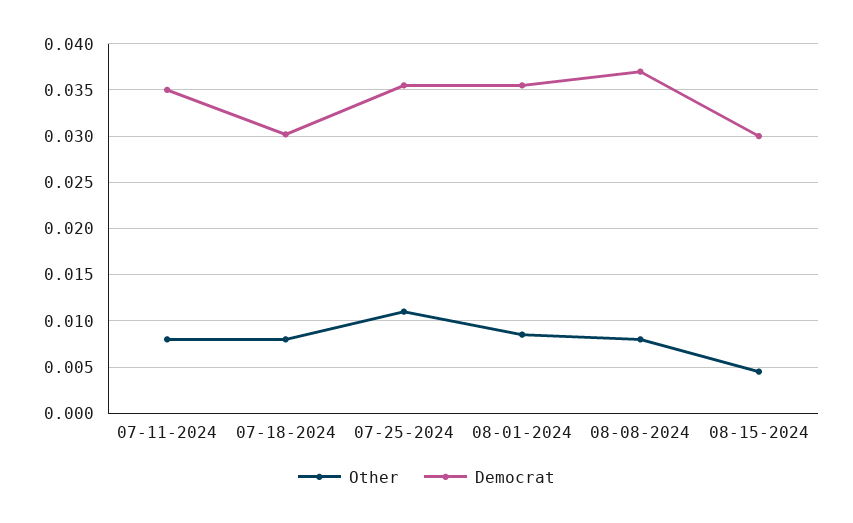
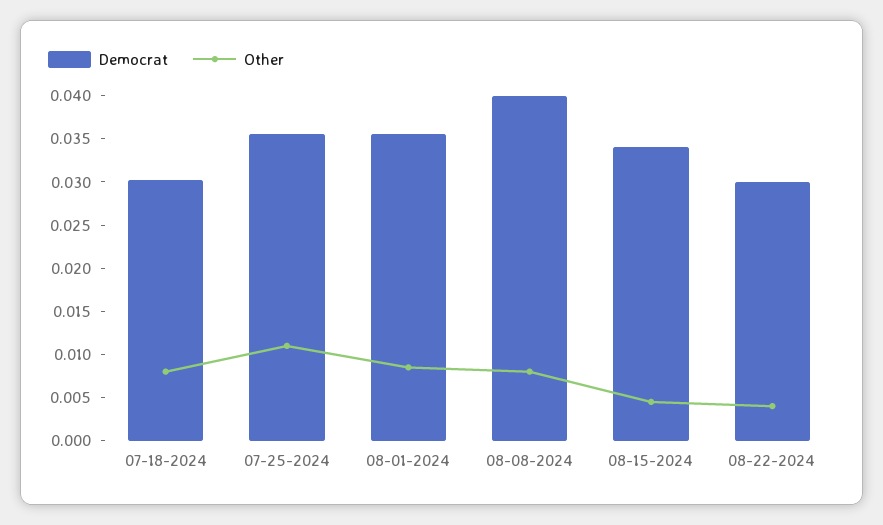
Other, 07-11-2024: 0.008 -> none
Democrat, 07-11-2024: 0.035 -> none
Democrat, 08-08-2024: 0.037 -> 0.04
Democrat, 08-15-2024: 0.03 -> 0.034
Democrat, 08-22-2024: none -> 0.03
Other, 08-22-2024: none -> 0.004

